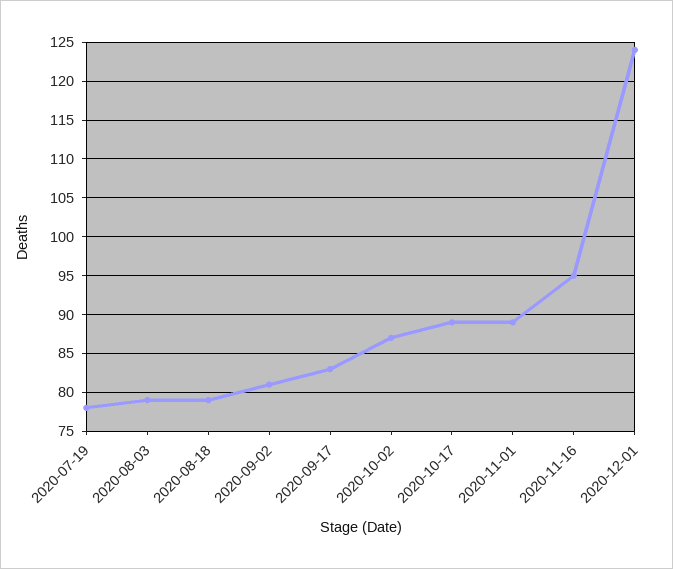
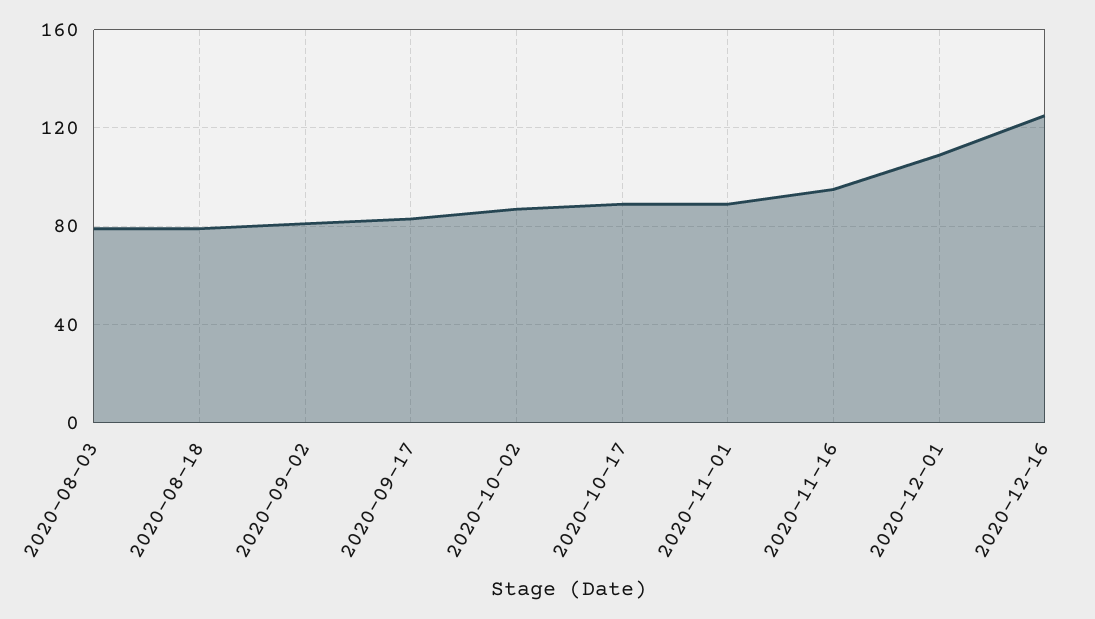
2020-07-19: 78 -> none
2020-12-01: 124 -> 110
2020-12-16: none -> 125

